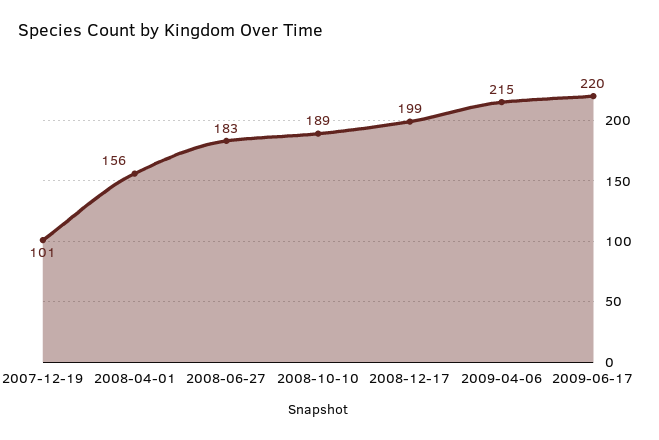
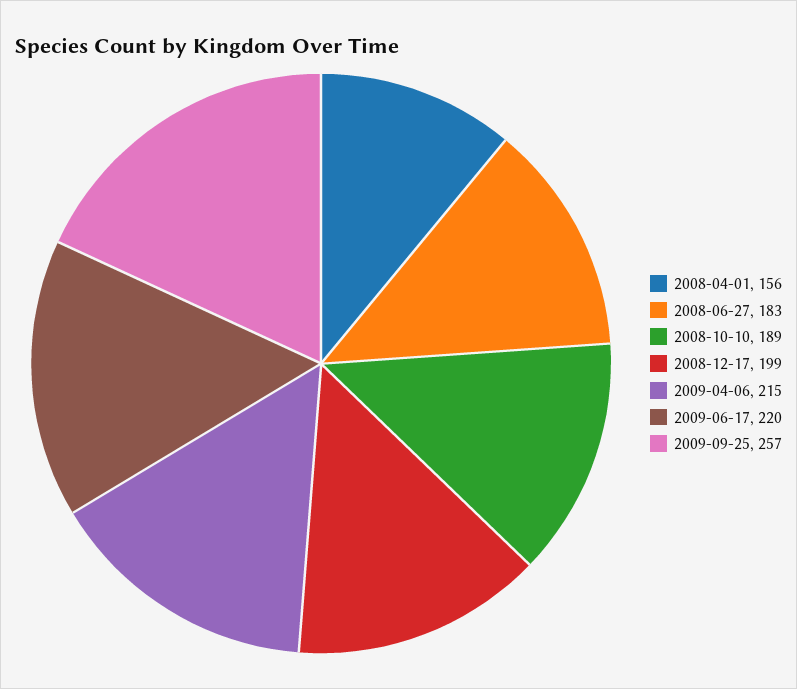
2007-12-19: 101 -> none
2009-09-25: none -> 257

